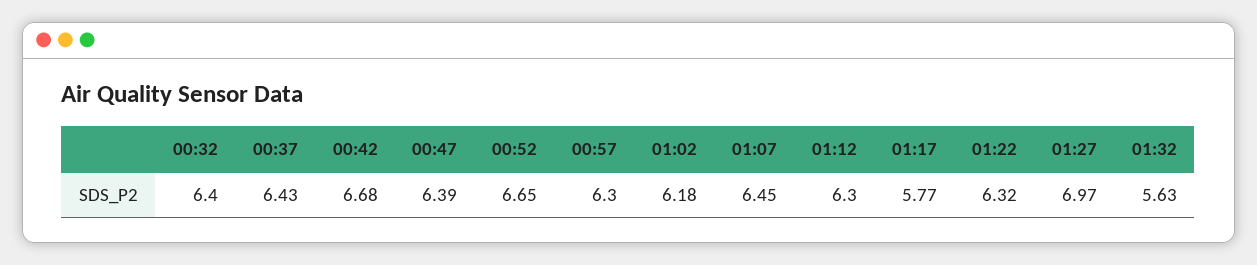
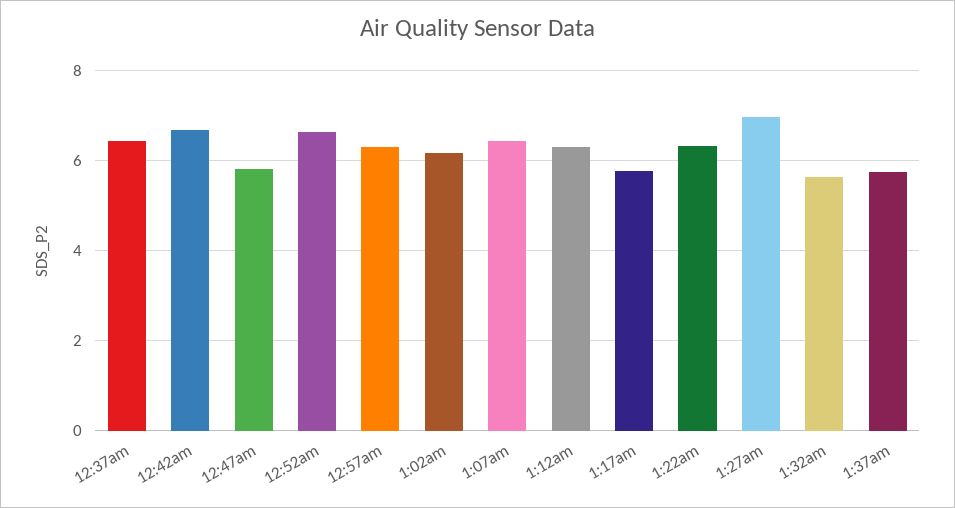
00:32: 6.4 -> none
00:47: 6.39 -> 5.8
1:37am: none -> 5.8

